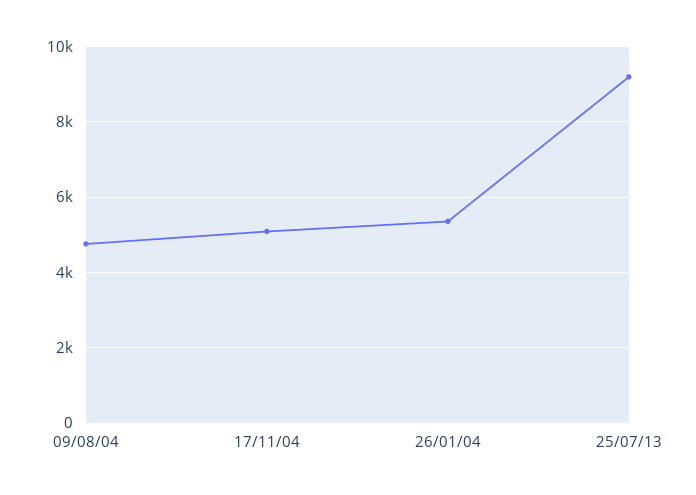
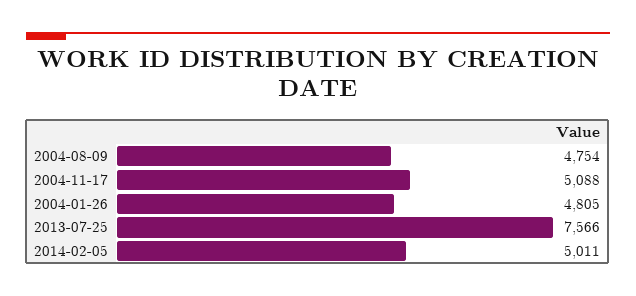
26/01/04: 5400 -> 4805
25/07/13: 9200 -> 7566
2014-02-05: none -> 5011

